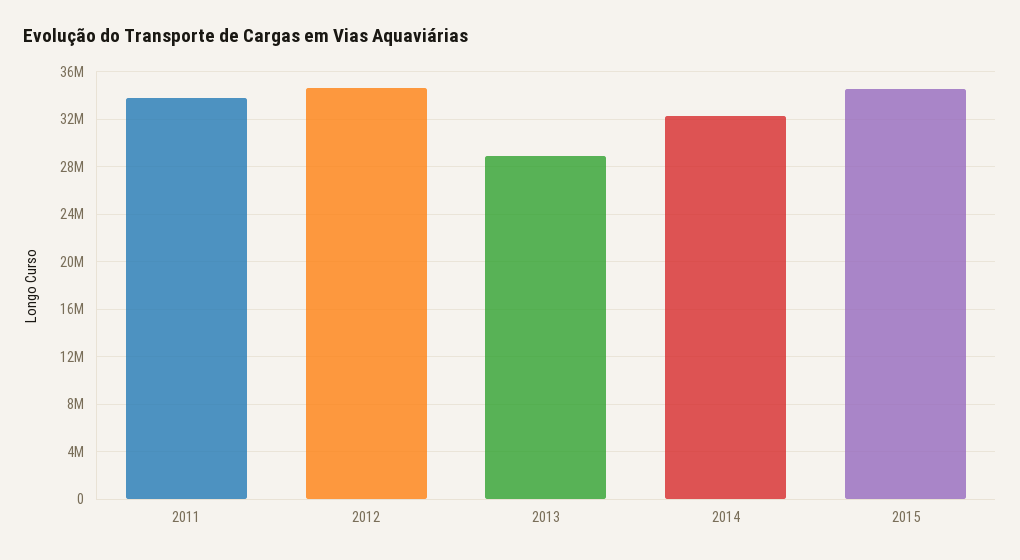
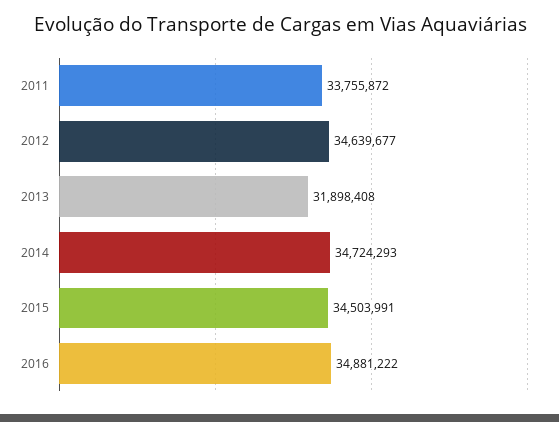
2013: 29000000 -> 31898408
2014: 32000000 -> 34724293
2016: none -> 34881222

